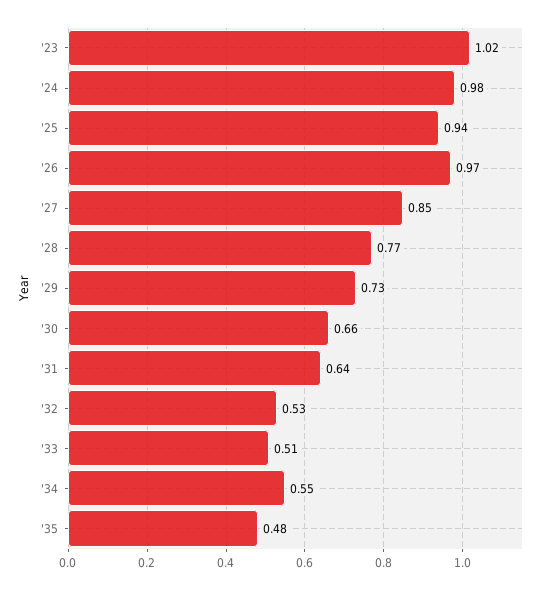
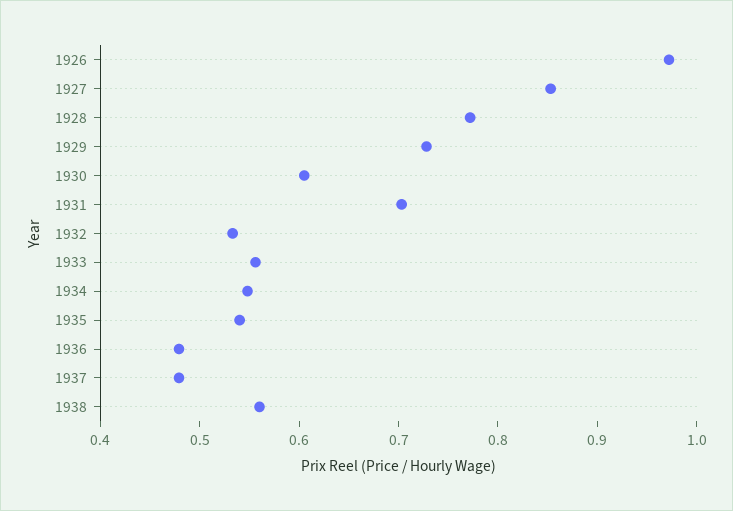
'23: 1.02 -> none
'24: 0.98 -> none
'25: 0.94 -> none
'30: 0.66 -> 0.6
'31: 0.64 -> 0.7
'33: 0.51 -> 0.56
'35: 0.48 -> 0.54
1936: none -> 0.48
1937: none -> 0.48
1938: none -> 0.56

